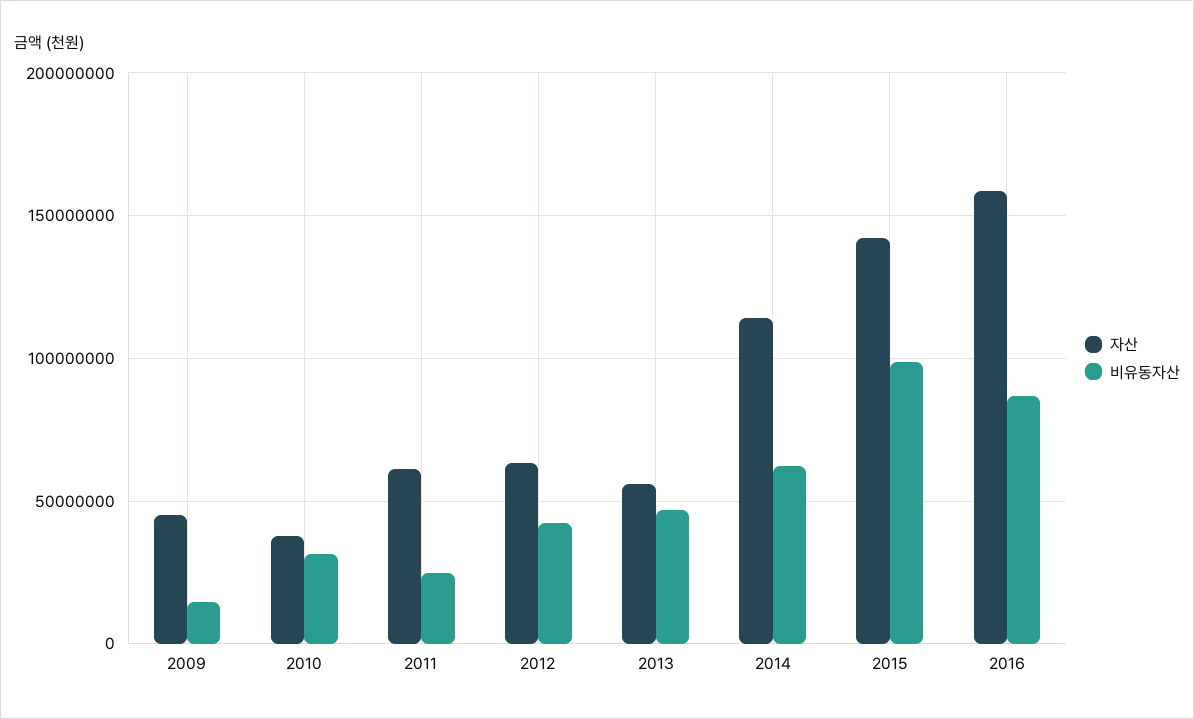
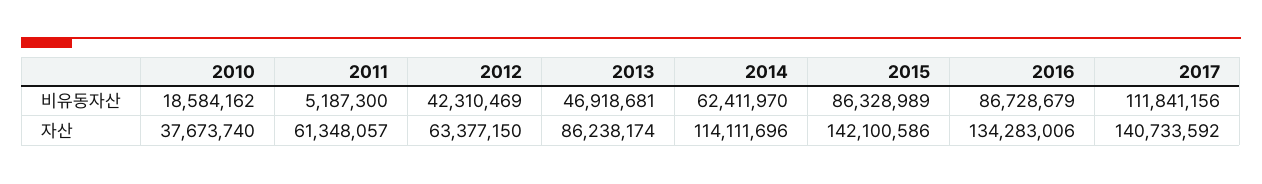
자산, 2009: 45000000 -> none
비유동자산, 2009: 15000000 -> none
비유동자산, 2010: 30000000 -> 18584162
비유동자산, 2011: 25000000 -> 5187300
자산, 2013: 55000000 -> 86238174
비유동자산, 2015: 100000000 -> 86328989
자산, 2016: 160000000 -> 134283006
비유동자산, 2017: none -> 111841156
자산, 2017: none -> 140733592

